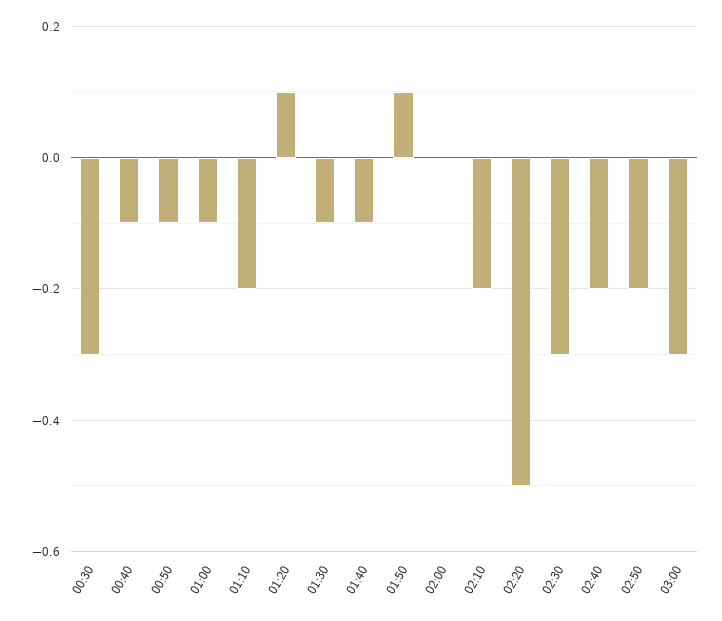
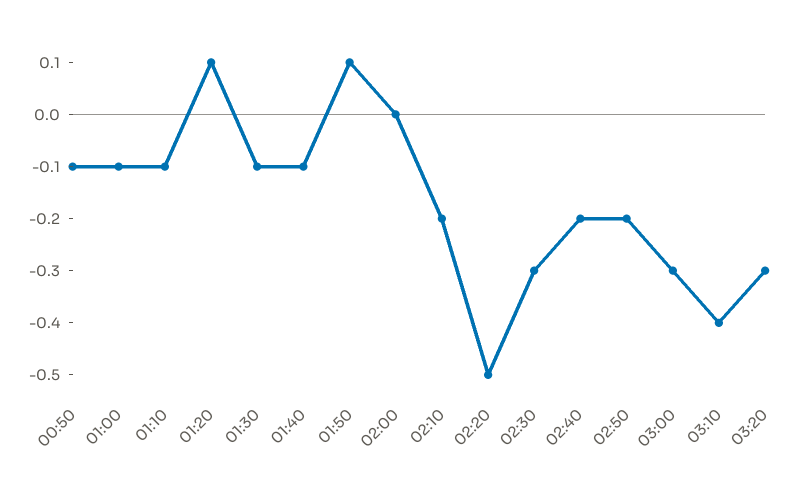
00:30: -0.3 -> none
00:40: -0.1 -> none
01:10: -0.2 -> -0.1
03:10: none -> -0.4
03:20: none -> -0.3

